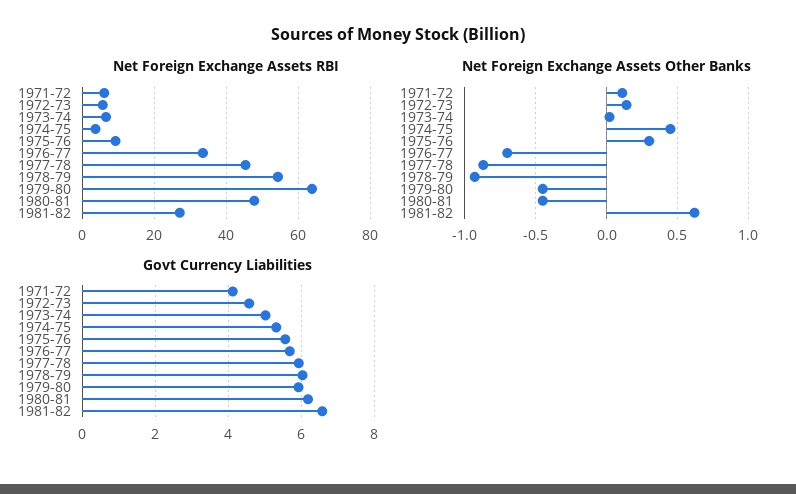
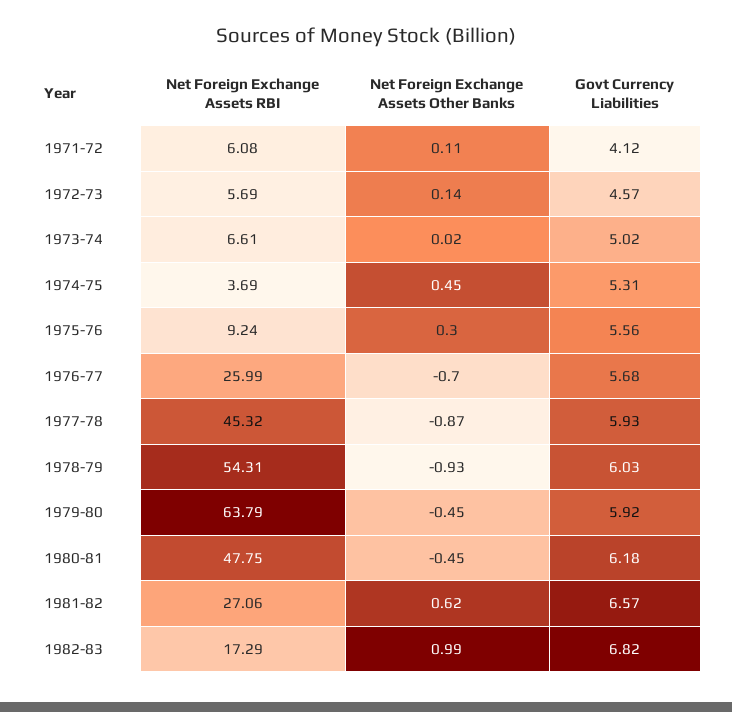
Net Foreign Exchange Assets RBI, 1976-77: 34 -> 25.99
Net Foreign Exchange Assets RBI, 1982-83: none -> 17.29
Net Foreign Exchange Assets Other Banks, 1982-83: none -> 0.99
Govt Currency Liabilities, 1982-83: none -> 6.82

